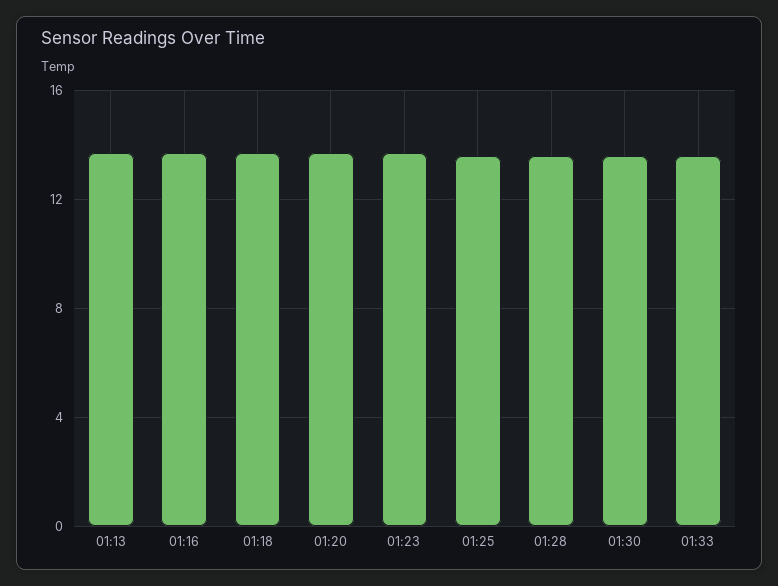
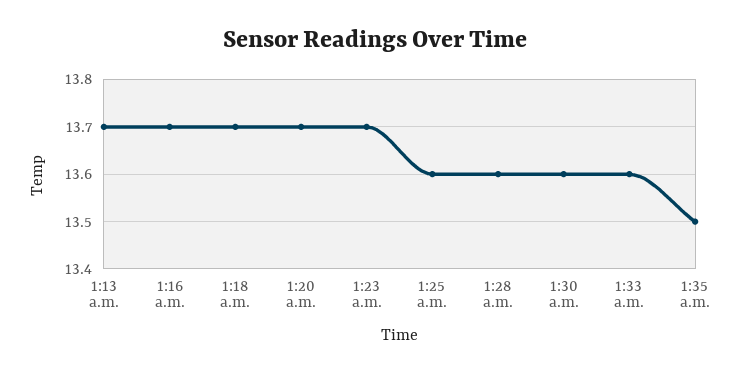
1:35 a.m.: none -> 13.5

